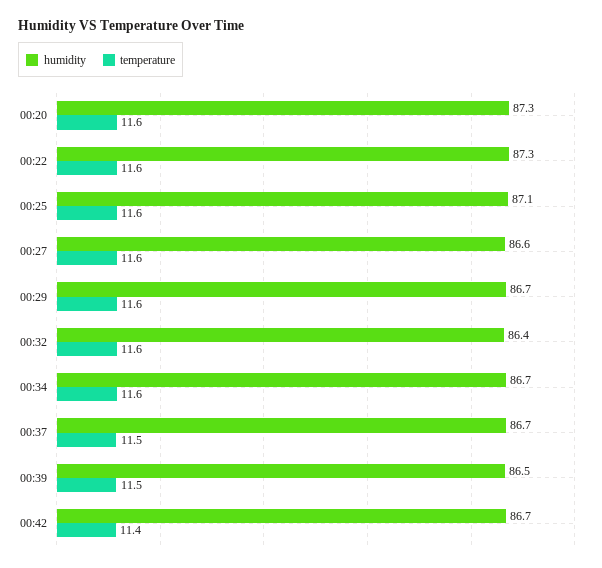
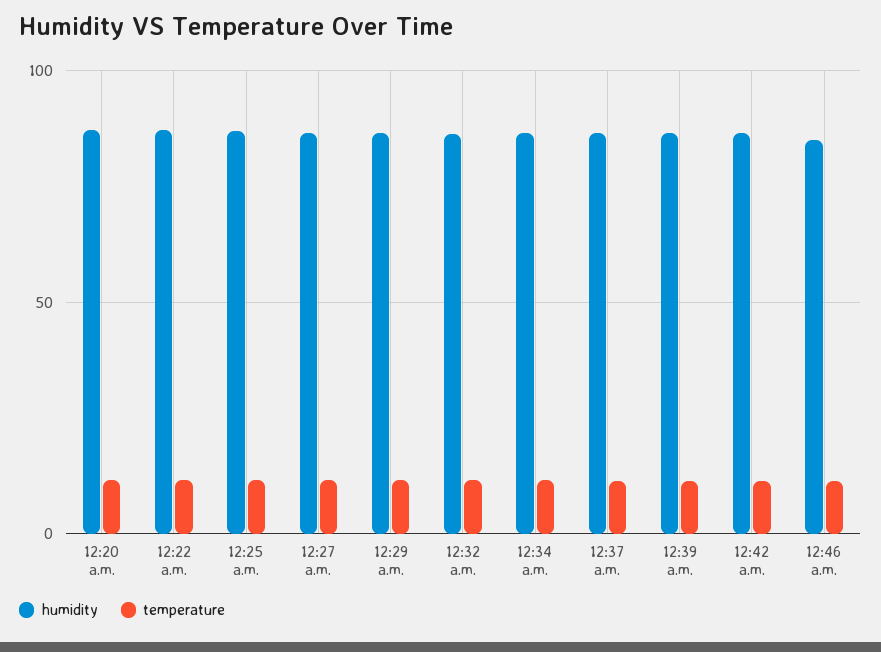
humidity, 12:46 a.m.: none -> 85
temperature, 12:46 a.m.: none -> 10

